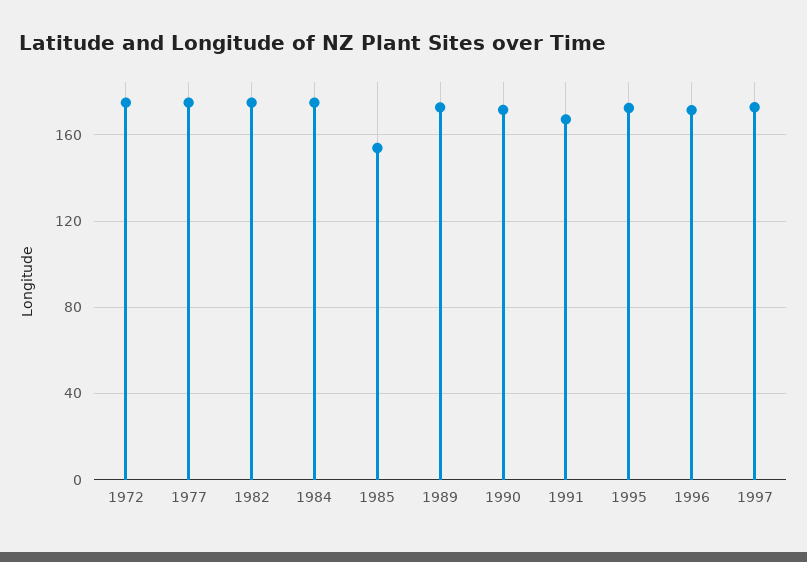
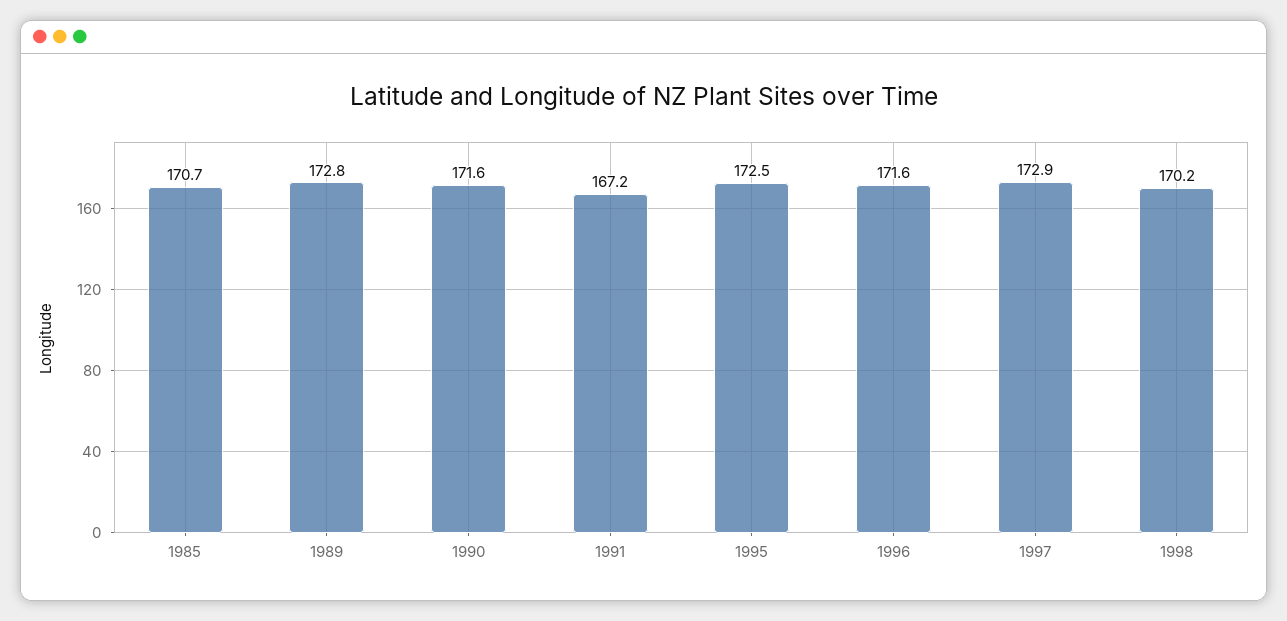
1972: 175 -> none
1977: 175 -> none
1982: 175 -> none
1984: 175 -> none
1985: 155 -> 170.7
1998: none -> 170.2

